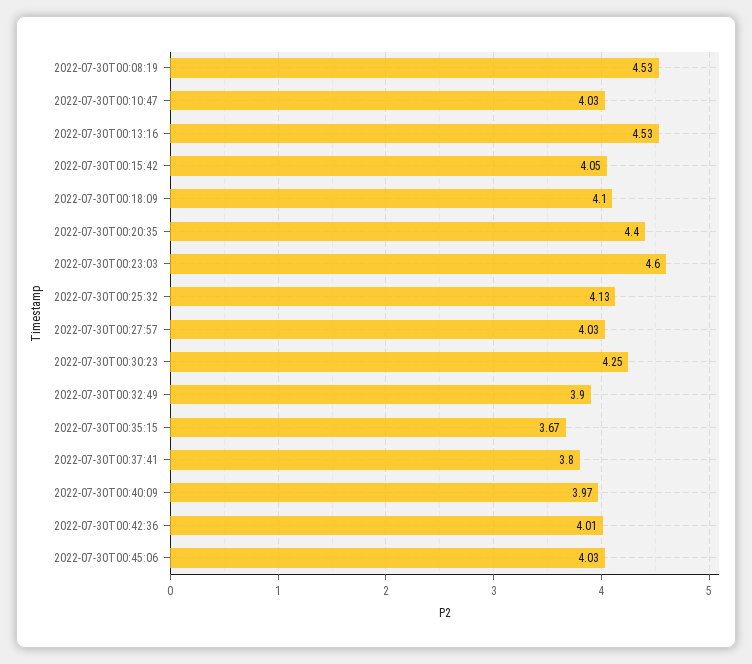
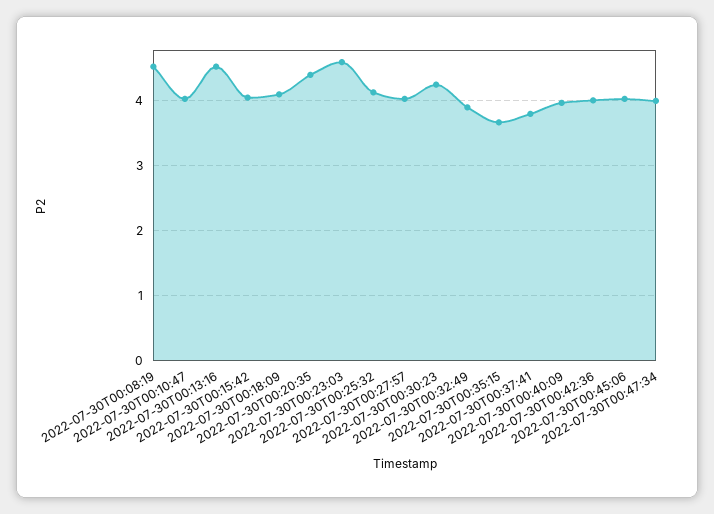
2022-07-30T00:47:34: none -> 4

